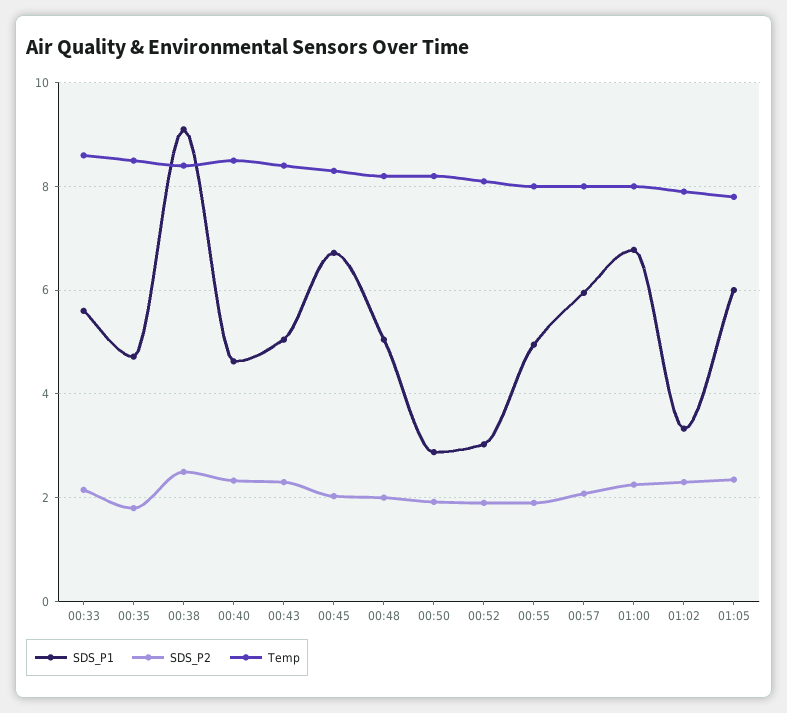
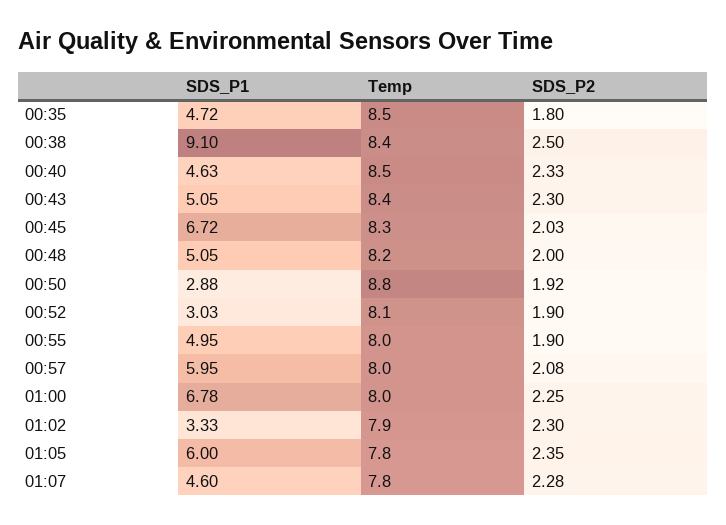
SDS_P1, 00:33: 5.6 -> none
SDS_P2, 00:33: 2.2 -> none
Temp, 00:33: 8.6 -> none
Temp, 00:50: 8.2 -> 8.8
SDS_P1, 01:07: none -> 4.6
Temp, 01:07: none -> 7.8
SDS_P2, 01:07: none -> 2.28

